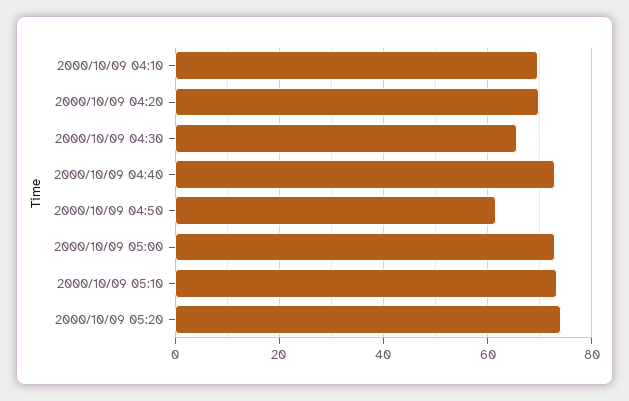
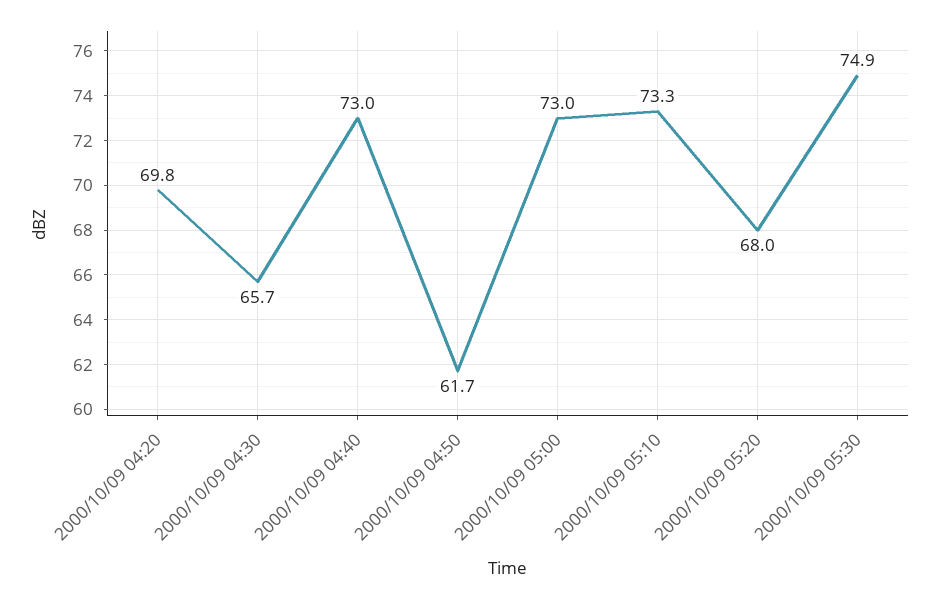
2000/10/09 04:10: 70 -> none
2000/10/09 05:20: 74 -> 68
2000/10/09 05:30: none -> 74.9

